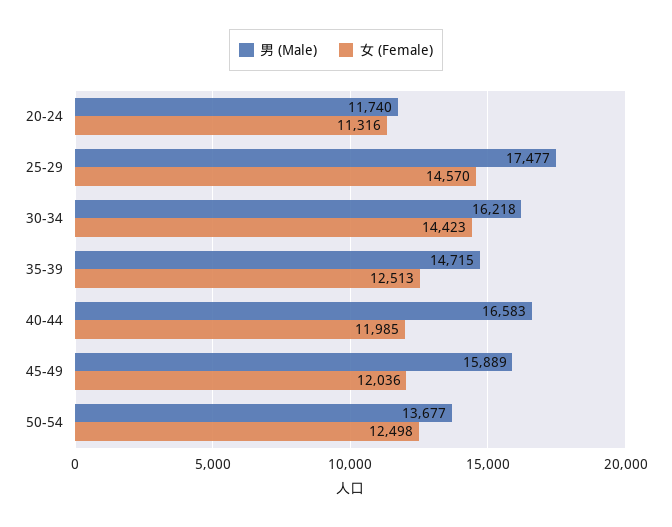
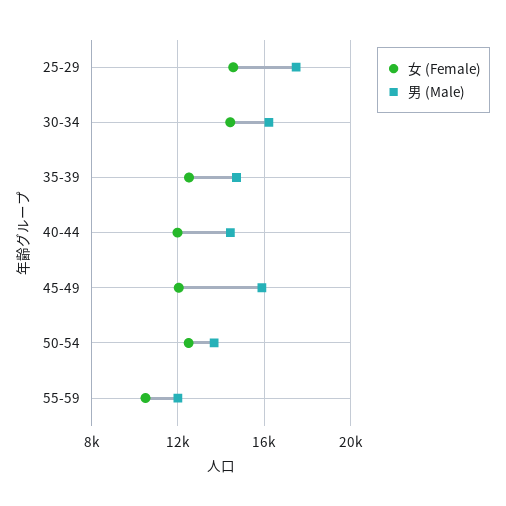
男 (Male), 20-24: 11740 -> none
女 (Female), 20-24: 11316 -> none
男 (Male), 40-44: 16583 -> 14500
女 (Female), 55-59: none -> 10500
男 (Male), 55-59: none -> 12000

